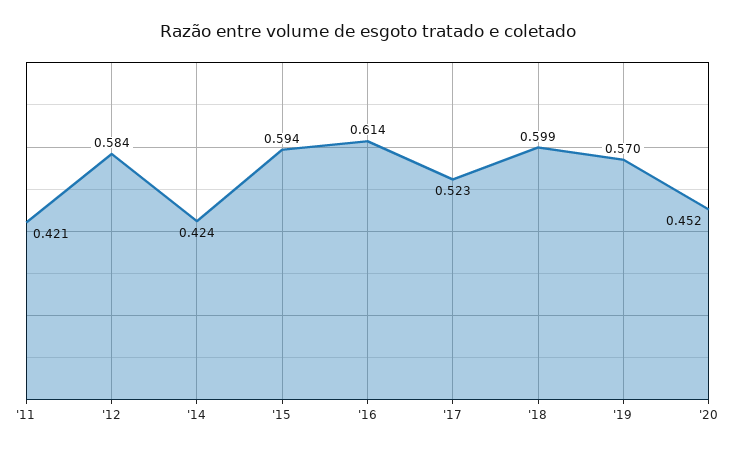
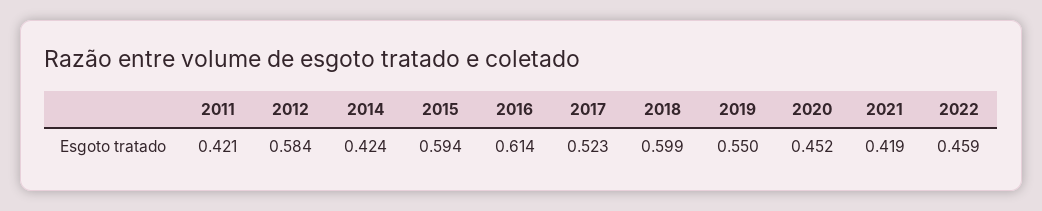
'19: 0.57 -> 0.55
2021: none -> 0.419
2022: none -> 0.459

